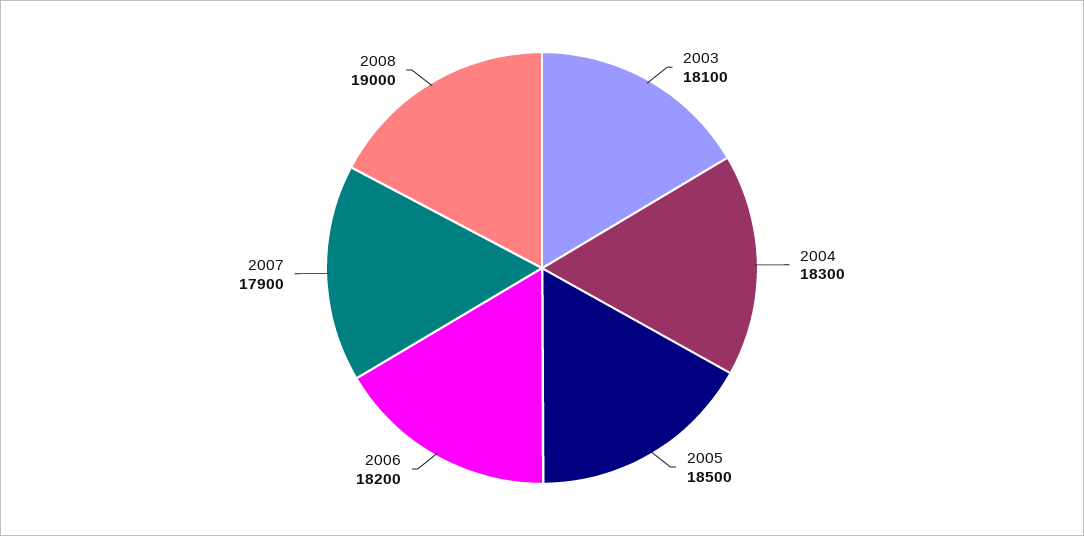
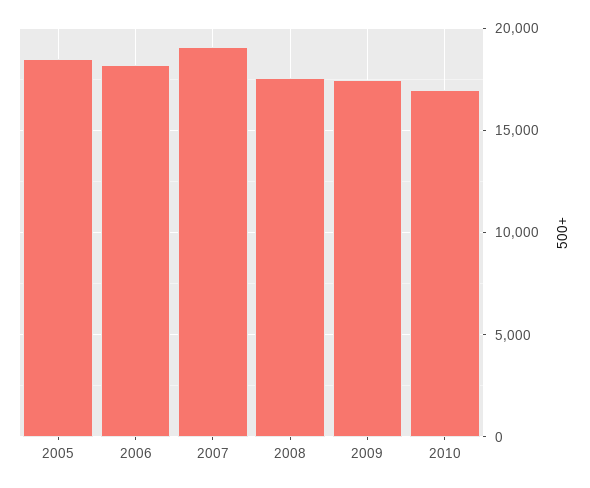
2003: 18100 -> none
2004: 18300 -> none
2007: 17900 -> 19000
2008: 19000 -> 17500
2009: none -> 17500
2010: none -> 17000

